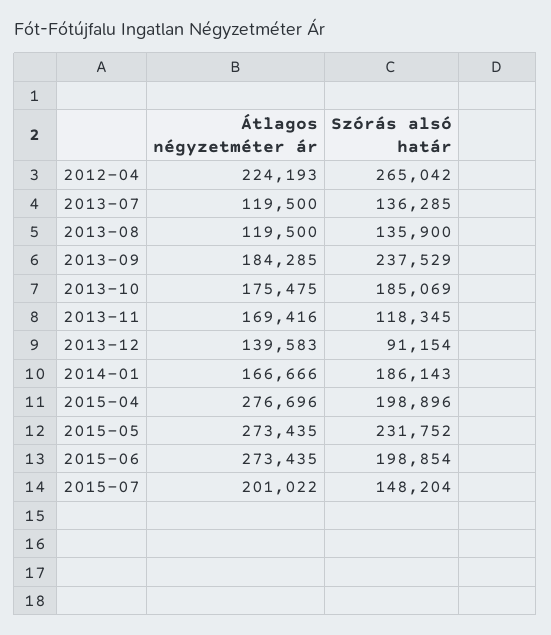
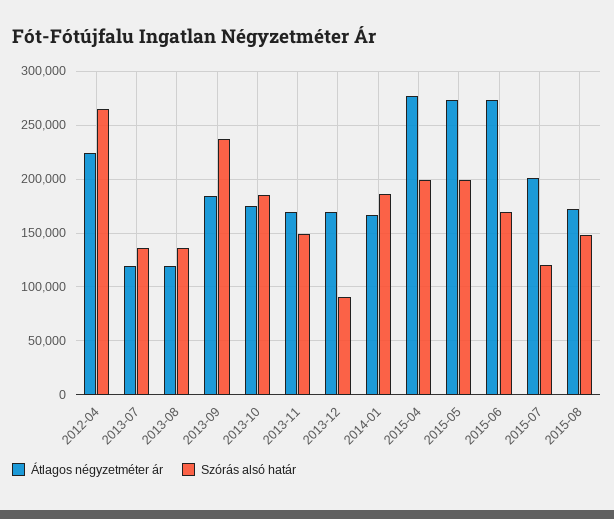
Szórás alsó határ, 2013-11: 118345 -> 150000
Átlagos négyzetméter ár, 2013-12: 139583 -> 170000
Szórás alsó határ, 2015-05: 231752 -> 200000
Szórás alsó határ, 2015-06: 198854 -> 170000
Szórás alsó határ, 2015-07: 148204 -> 120000
Átlagos négyzetméter ár, 2015-08: none -> 170000
Szórás alsó határ, 2015-08: none -> 150000

